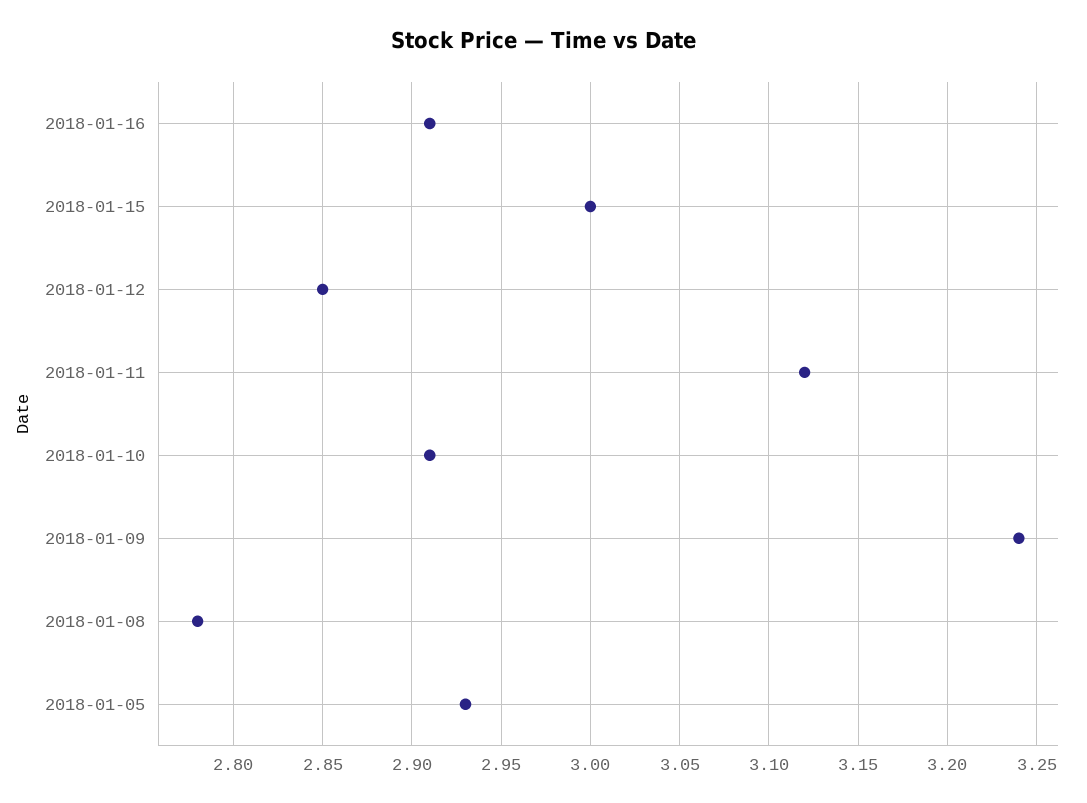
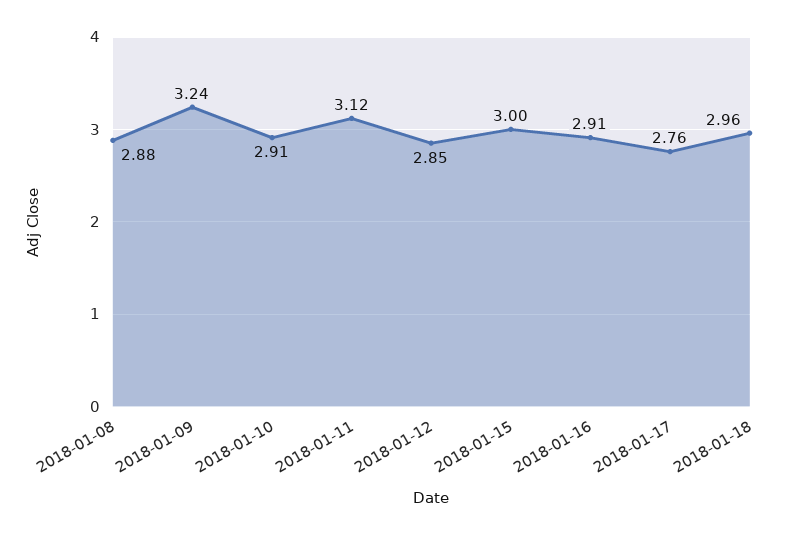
2018-01-08: 2.78 -> 2.88
2018-01-05: 2.93 -> none
2018-01-17: none -> 2.76
2018-01-18: none -> 2.96

